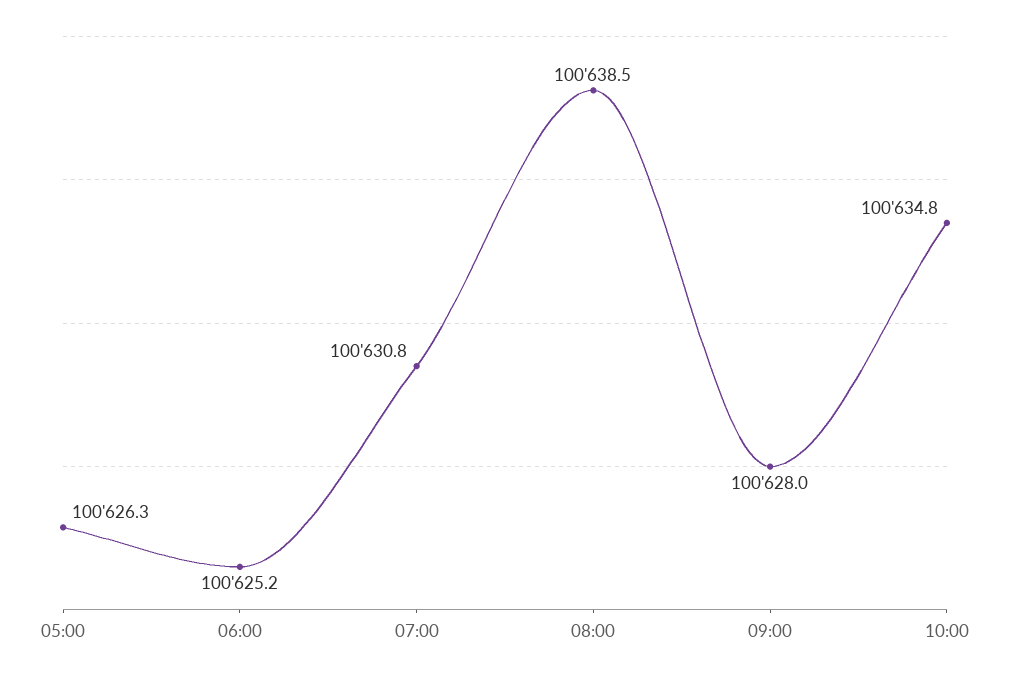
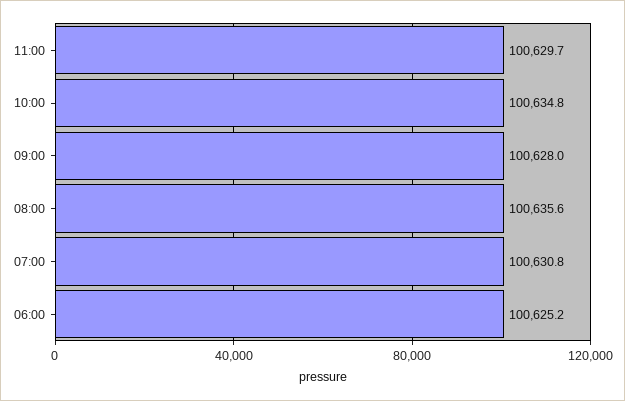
05:00: 100626.3 -> none
08:00: 100638.5 -> 100635.6
11:00: none -> 100629.7

